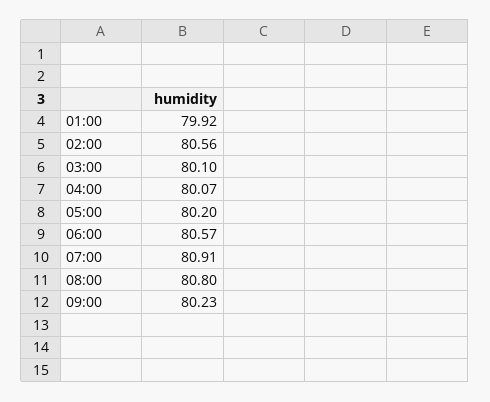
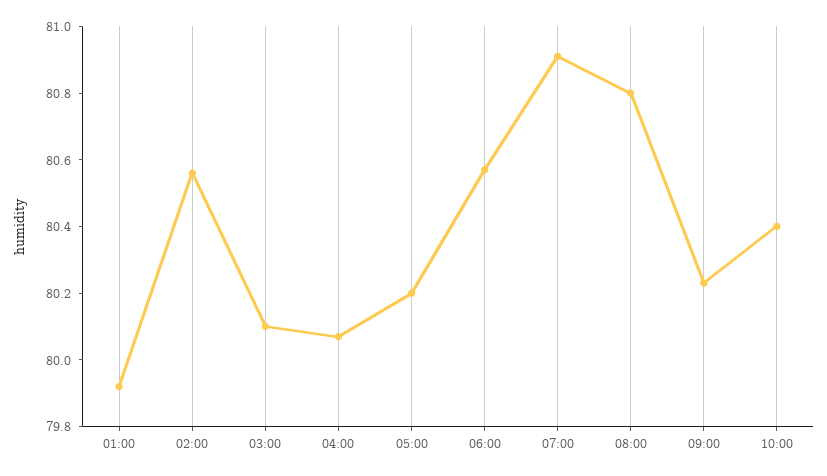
10:00: none -> 80.4

